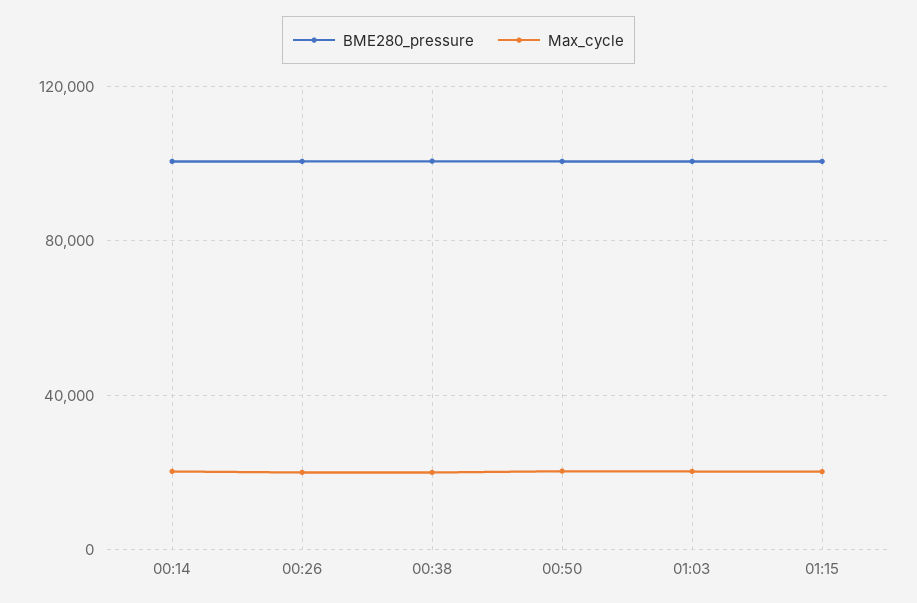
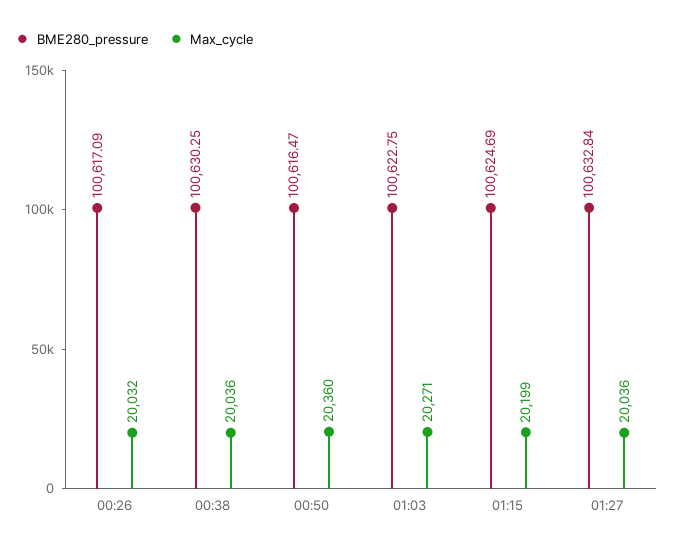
BME280_pressure, 00:14: 100000 -> none
Max_cycle, 00:14: 20000 -> none
BME280_pressure, 01:27: none -> 100632.84
Max_cycle, 01:27: none -> 20036

